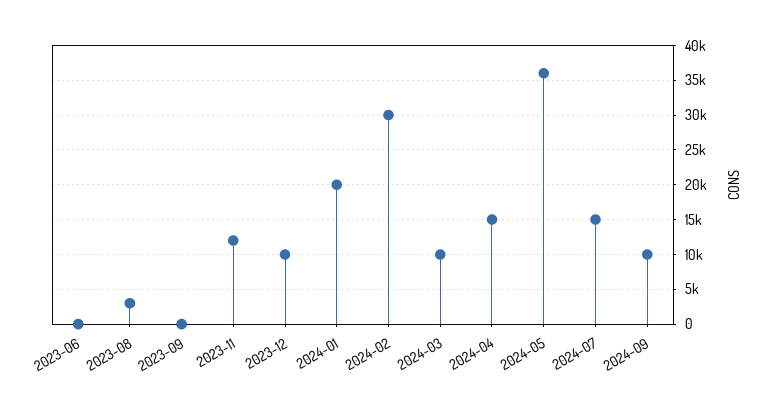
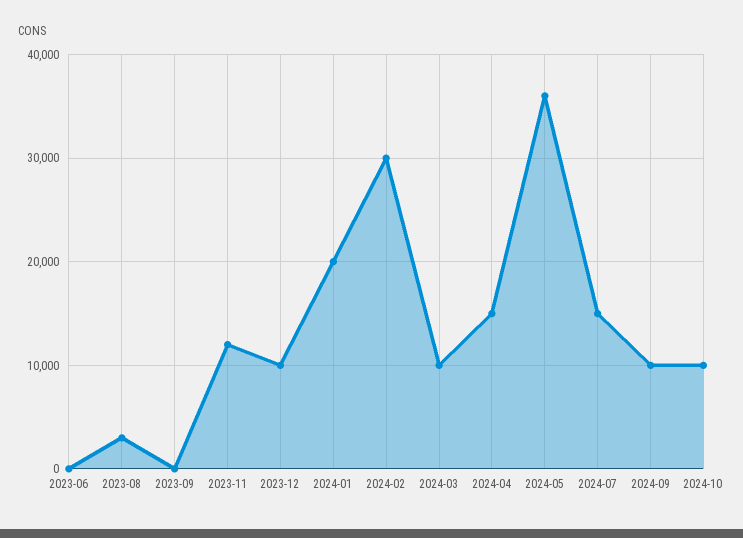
2024-10: none -> 10000

